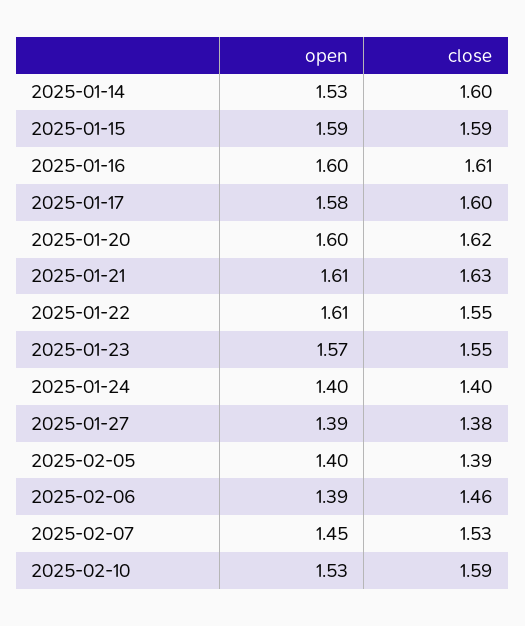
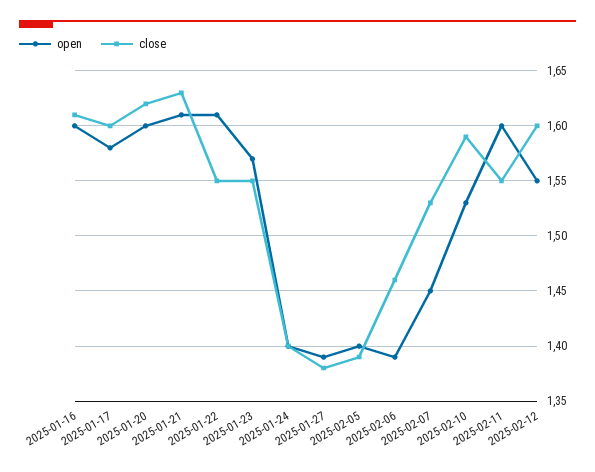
open, 2025-01-14: 1.53 -> none
close, 2025-01-14: 1.6 -> none
open, 2025-01-15: 1.59 -> none
close, 2025-01-15: 1.59 -> none
open, 2025-02-11: none -> 1.6
close, 2025-02-11: none -> 1.55
open, 2025-02-12: none -> 1.55
close, 2025-02-12: none -> 1.6

